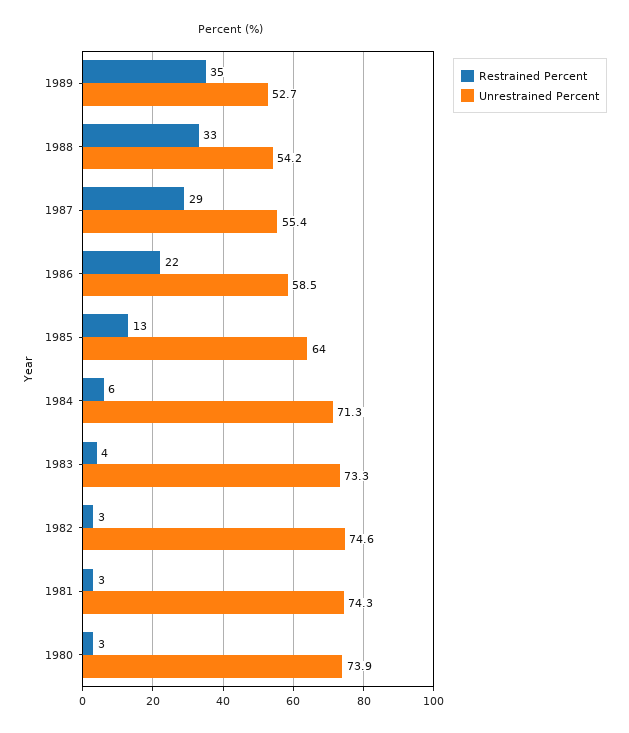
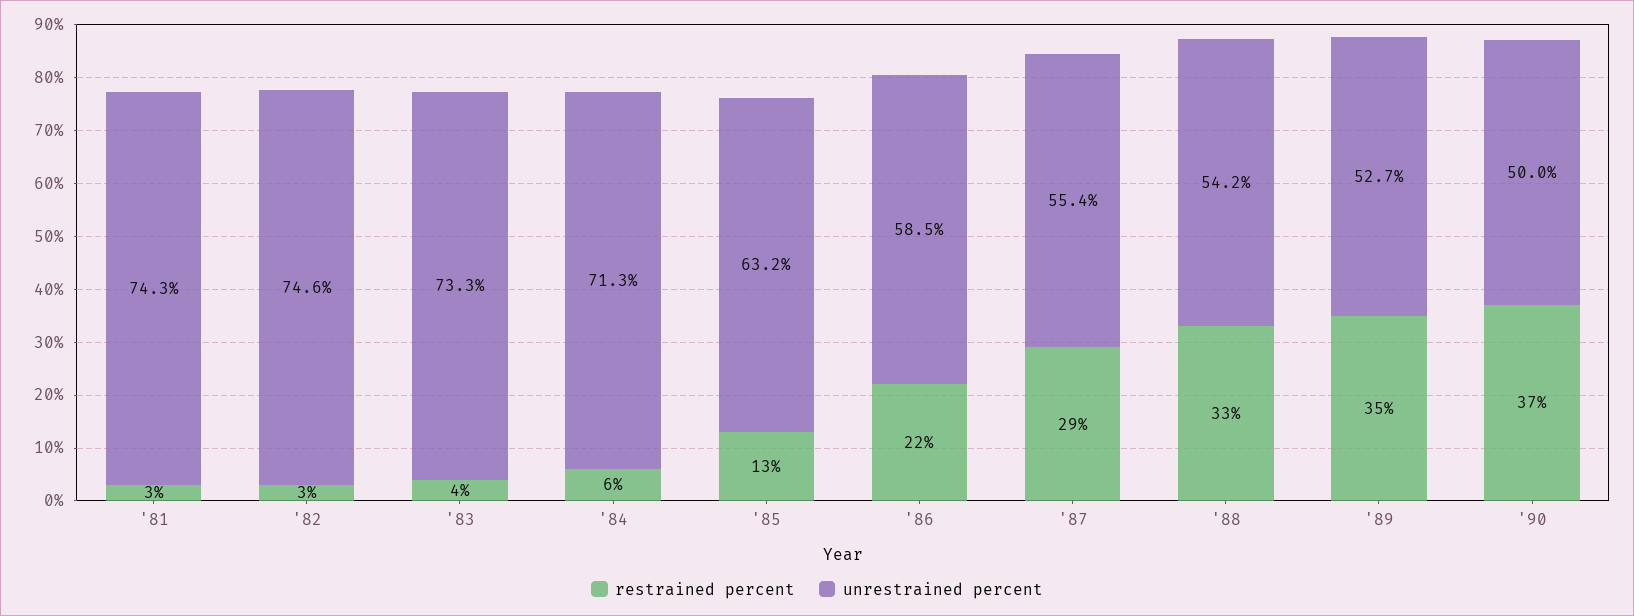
Unrestrained Percent, 1985: 64 -> 63.2
Restrained Percent, 1980: 3 -> none
Unrestrained Percent, 1980: 73.9 -> none
Restrained Percent, '90: none -> 37
Unrestrained Percent, '90: none -> 50

